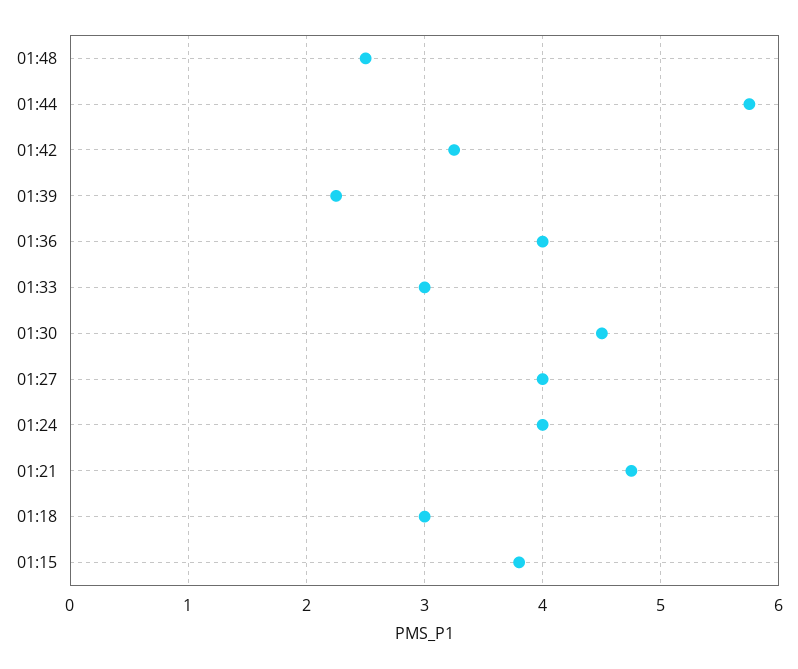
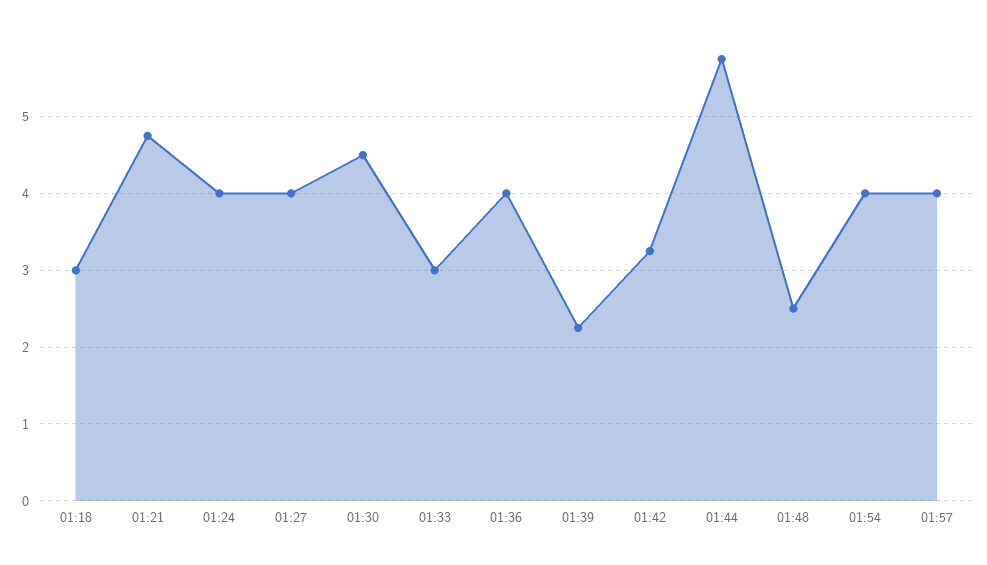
01:15: 3.8 -> none
01:54: none -> 4
01:57: none -> 4

